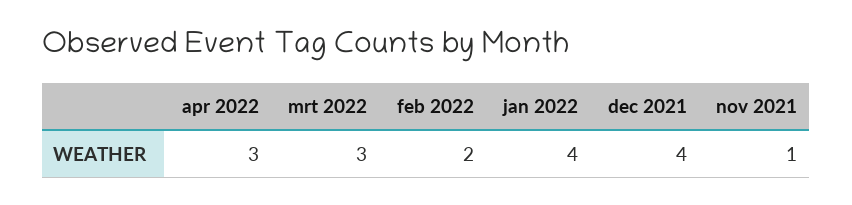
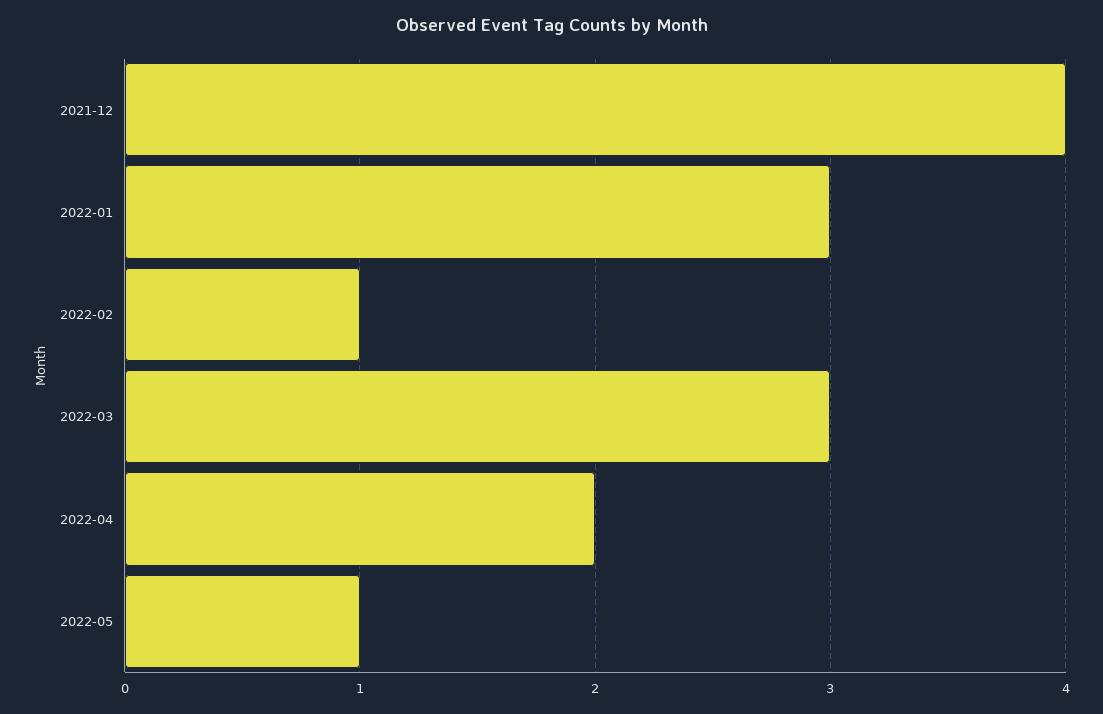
apr 2022: 3 -> 2
feb 2022: 2 -> 1
jan 2022: 4 -> 3
nov 2021: 1 -> none
2022-05: none -> 1

